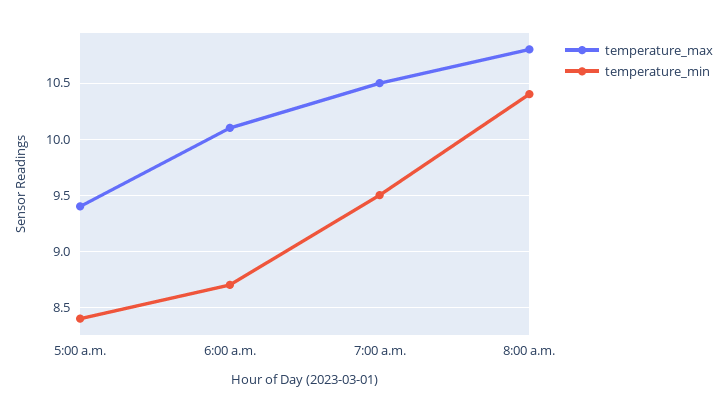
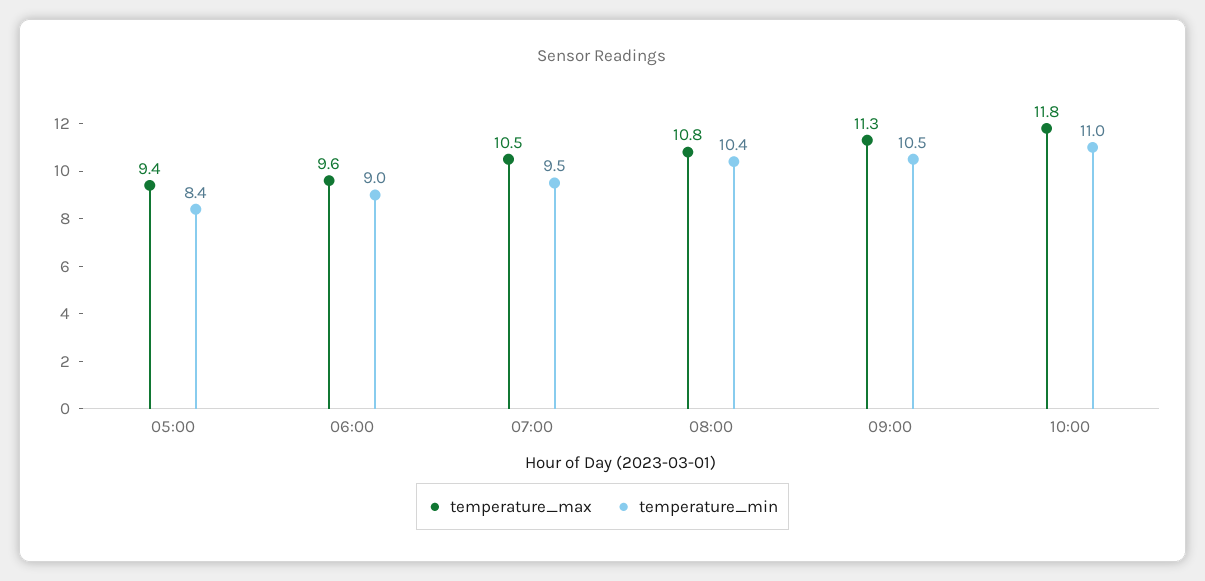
temperature_max, 6:00 a.m.: 10.1 -> 9.6
temperature_min, 6:00 a.m.: 8.7 -> 9
temperature_max, 09:00: none -> 11.3
temperature_min, 09:00: none -> 10.5
temperature_max, 10:00: none -> 11.8
temperature_min, 10:00: none -> 11

